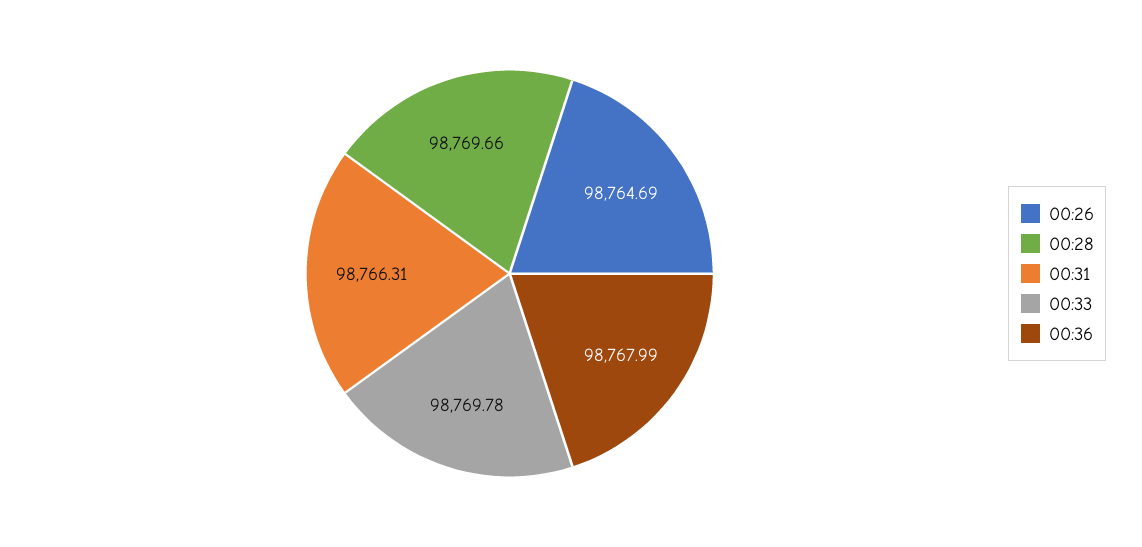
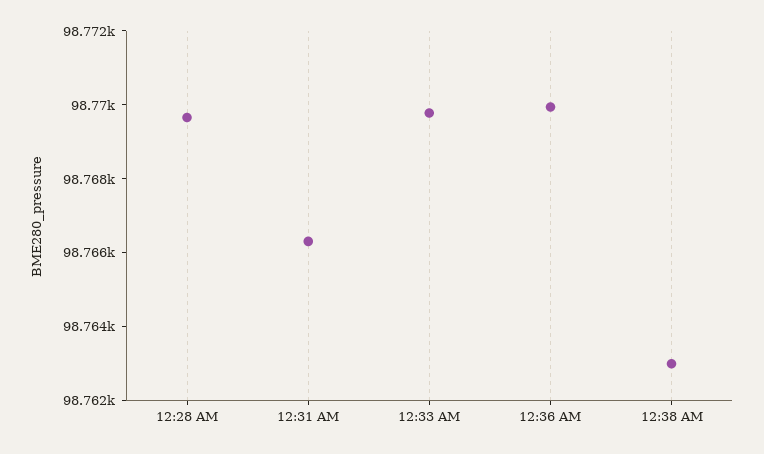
00:26: 98764.69 -> none
00:36: 98767.99 -> 98770
12:38 AM: none -> 98763

